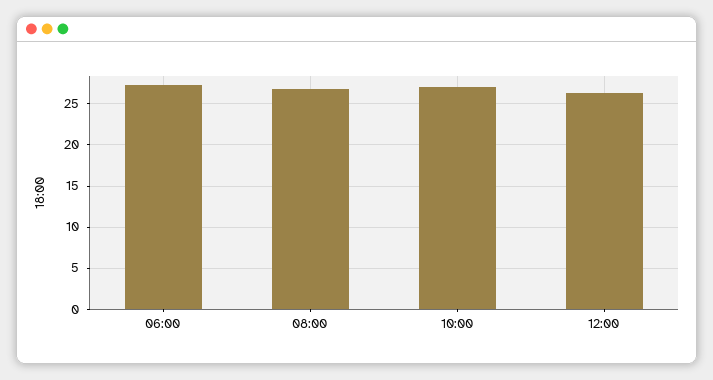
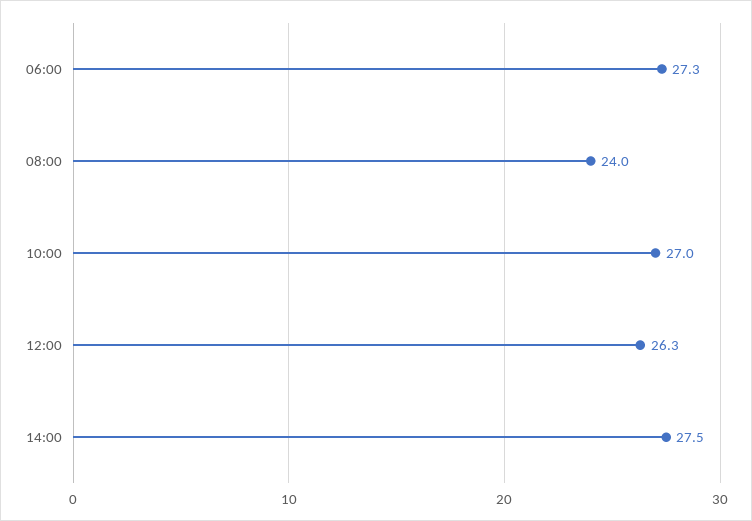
08:00: 27 -> 24
14:00: none -> 27.5

